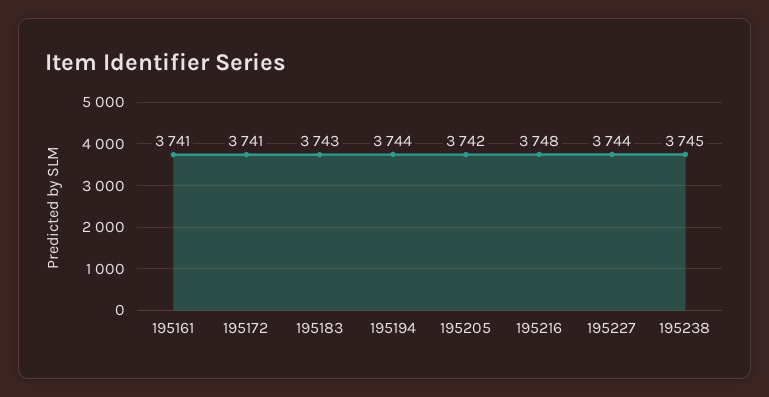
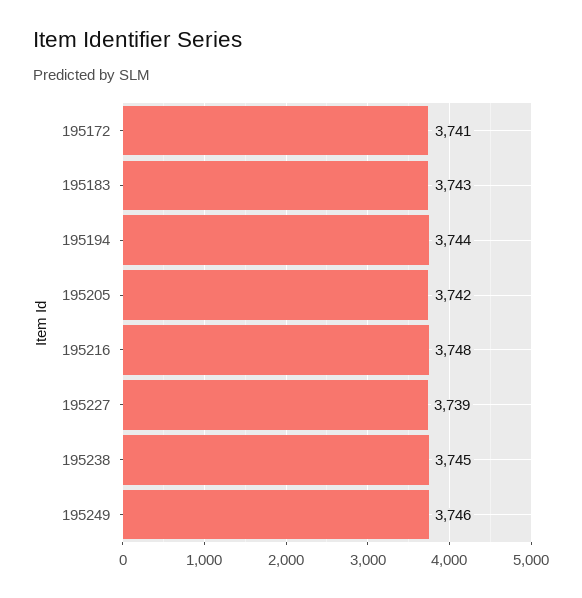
195161: 3741 -> none
195227: 3744 -> 3739
195249: none -> 3746

